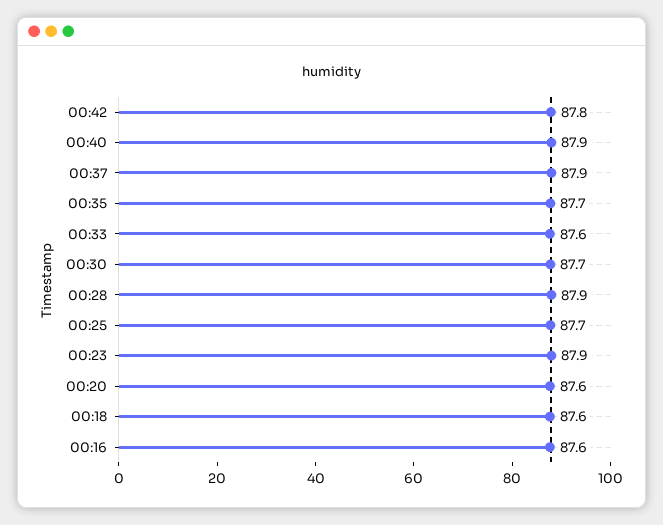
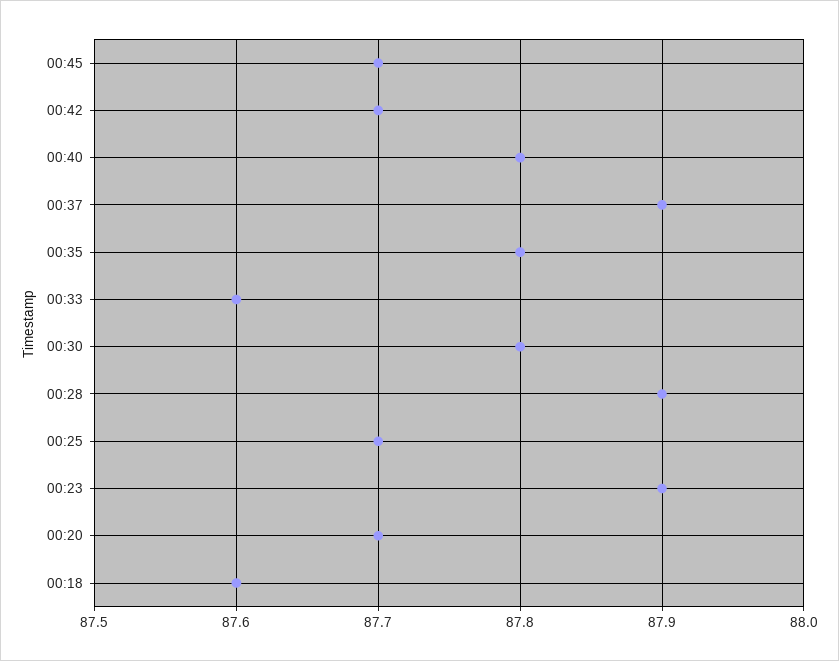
00:42: 87.8 -> 87.7
00:40: 87.9 -> 87.8
00:35: 87.7 -> 87.8
00:30: 87.7 -> 87.8
00:20: 87.6 -> 87.7
00:16: 87.6 -> none
00:45: none -> 87.7

